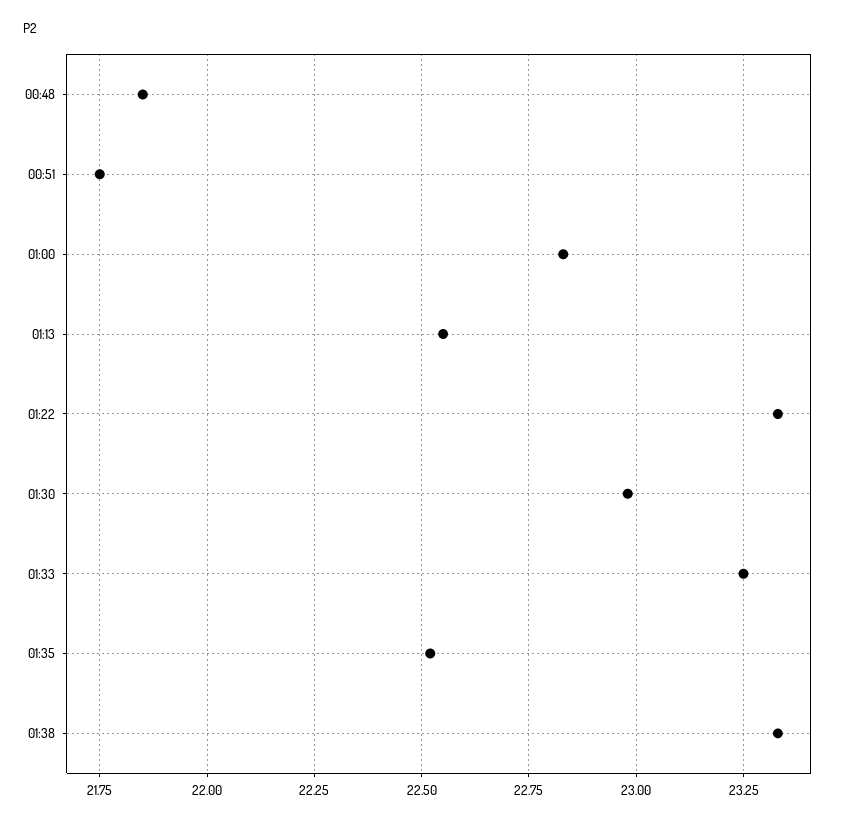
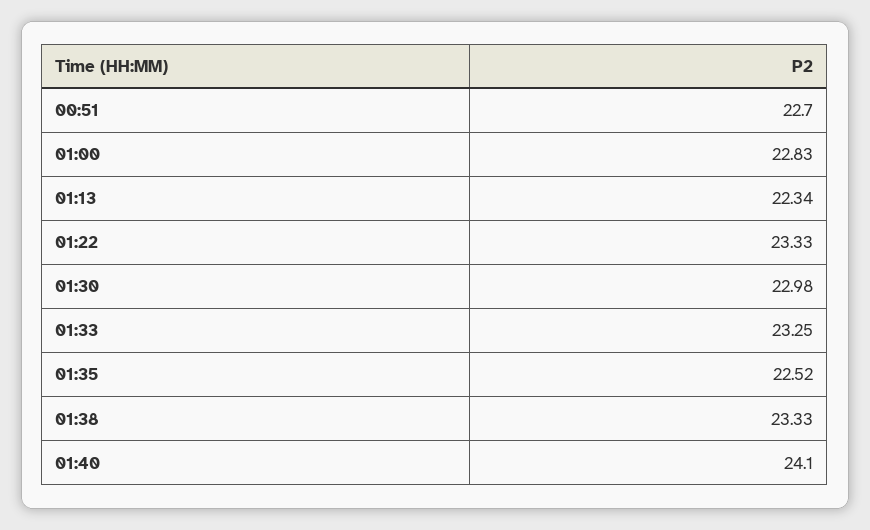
00:48: 21.85 -> none
00:51: 21.75 -> 22.7
01:13: 22.55 -> 22.34
01:40: none -> 24.1

